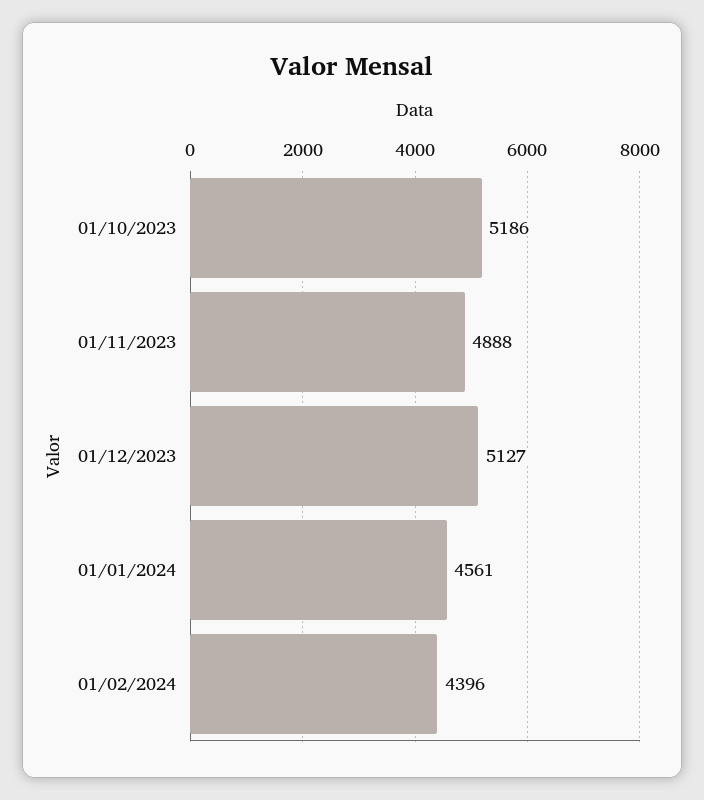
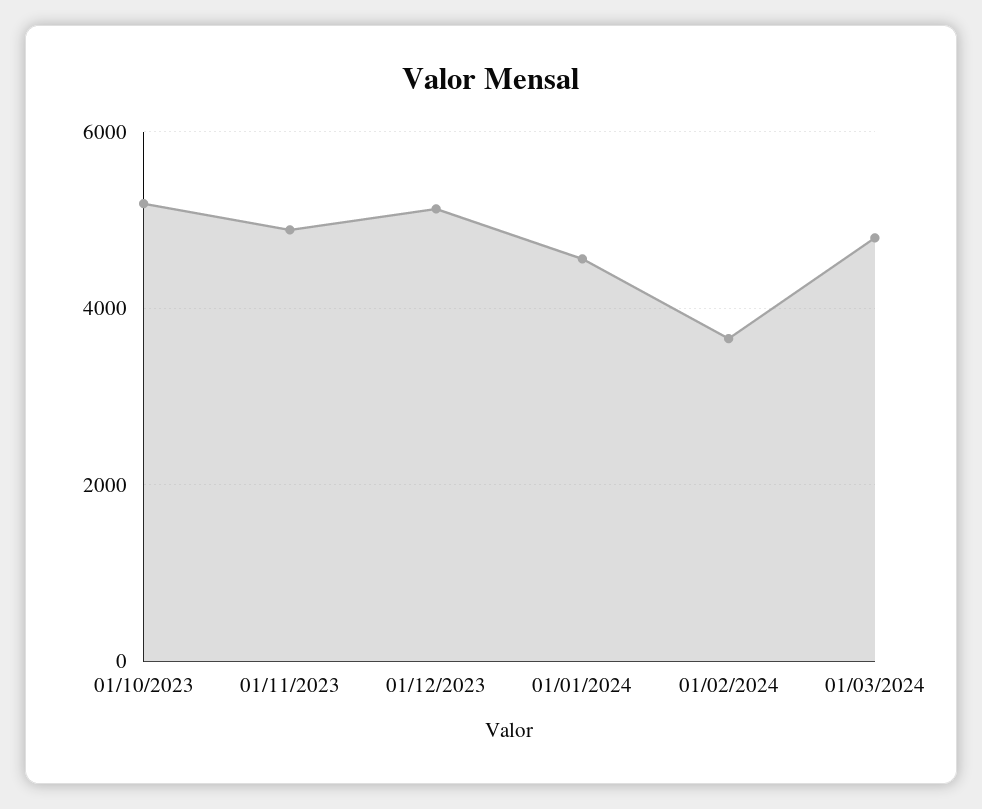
01/02/2024: 4396 -> 3600
01/03/2024: none -> 4800

